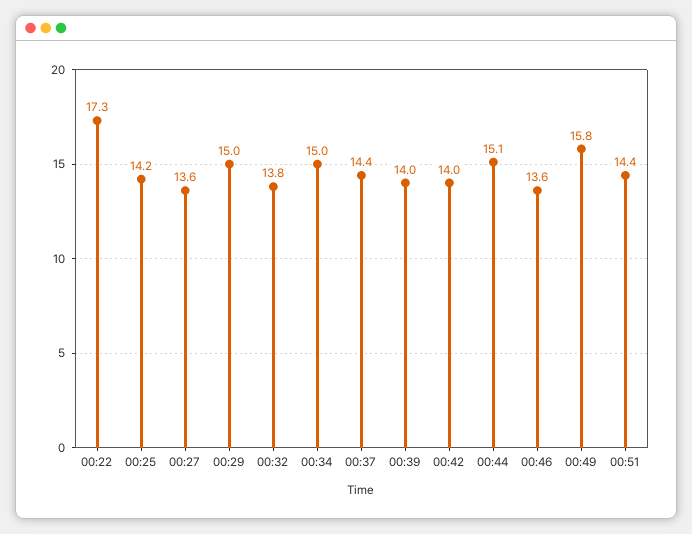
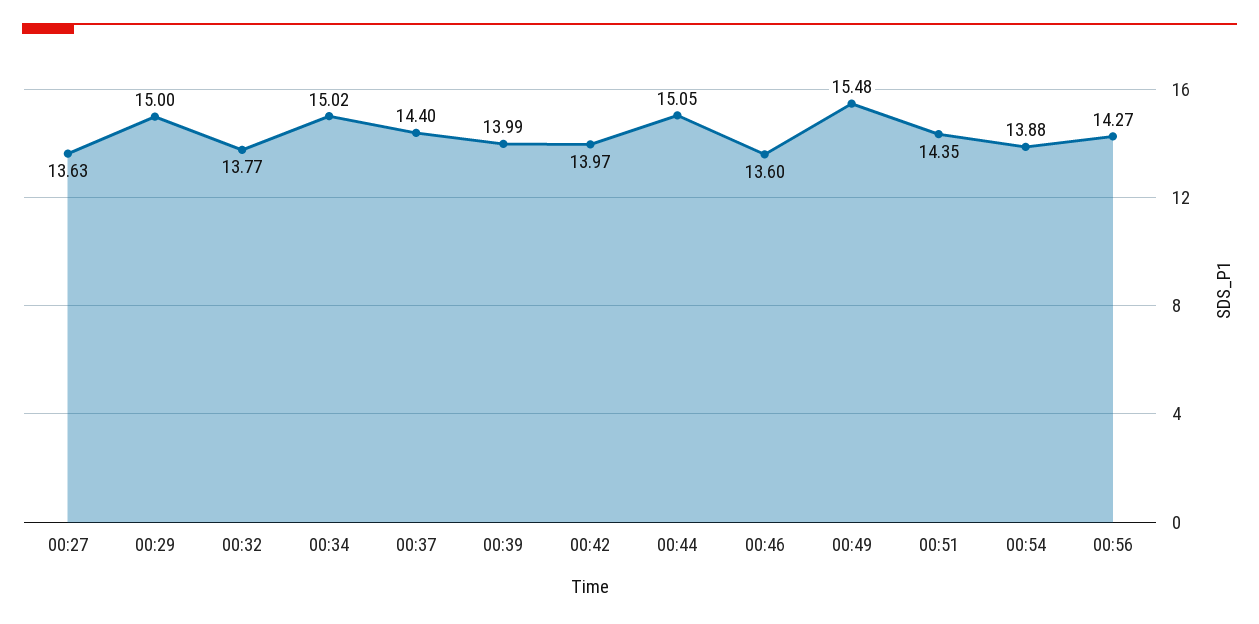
00:22: 17.3 -> none
00:25: 14.2 -> none
00:49: 15.8 -> 15.48
00:54: none -> 13.88
00:56: none -> 14.27

